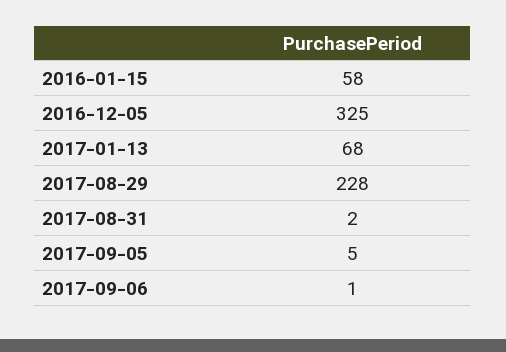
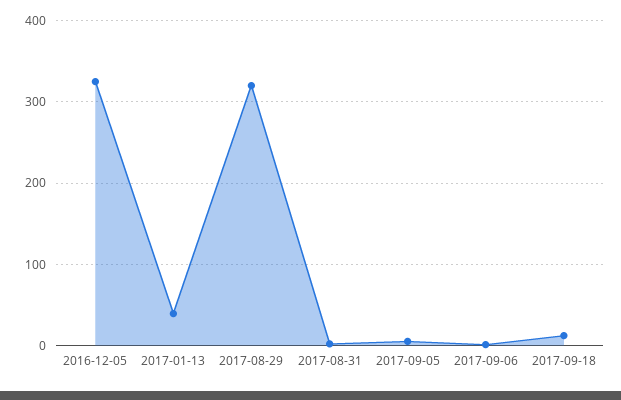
2016-01-15: 58 -> none
2017-01-13: 68 -> 40
2017-08-29: 228 -> 320
2017-09-18: none -> 10

